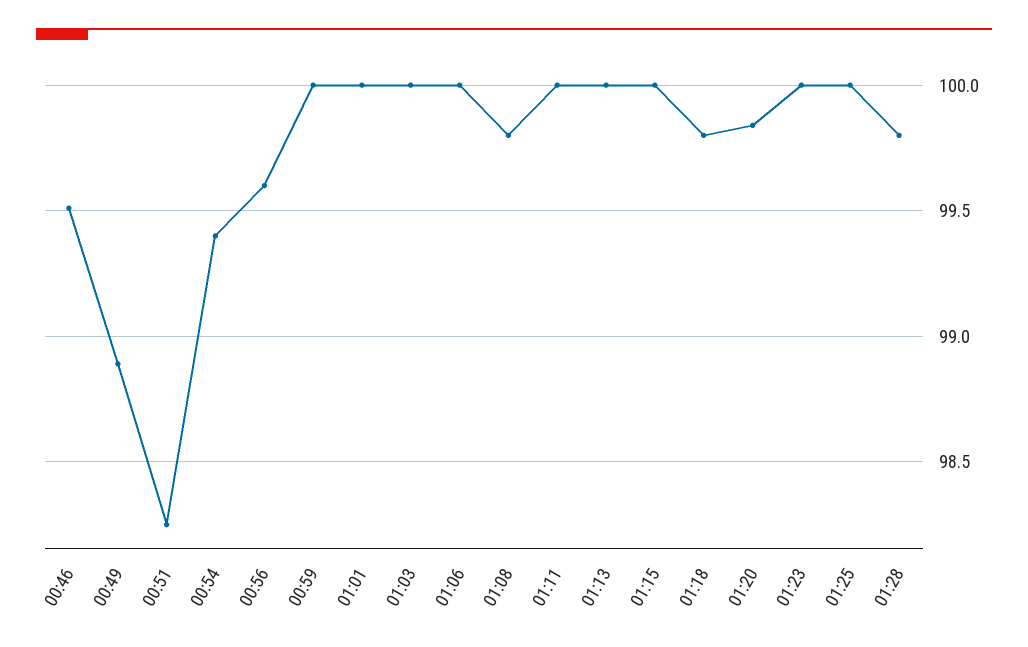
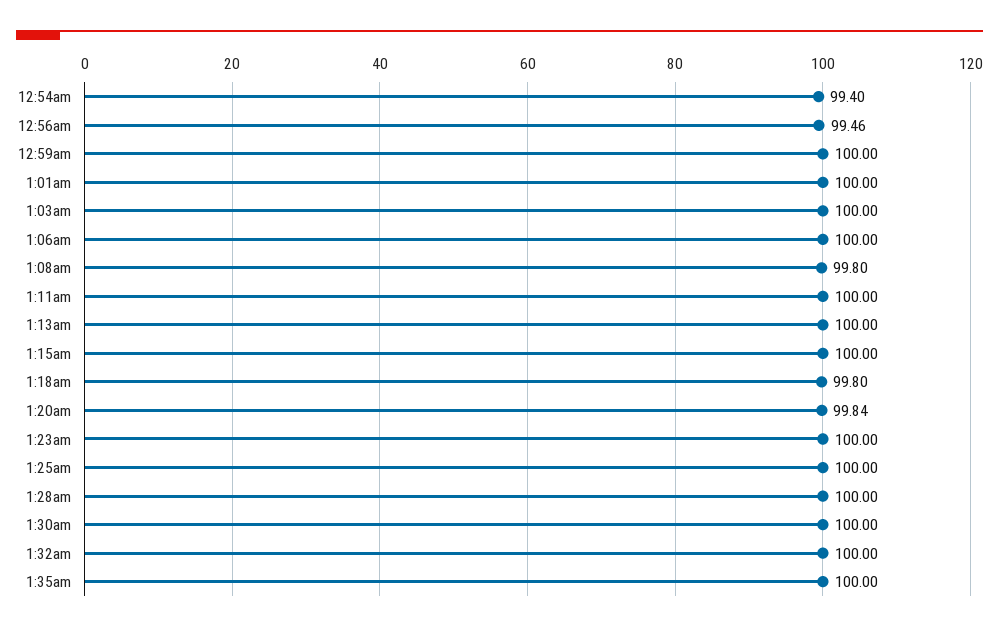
00:46: 99.5 -> none
00:49: 98.9 -> none
00:51: 98.25 -> none
00:56: 99.6 -> 99.46
01:28: 99.8 -> 100
1:30am: none -> 100
1:32am: none -> 100
1:35am: none -> 100

